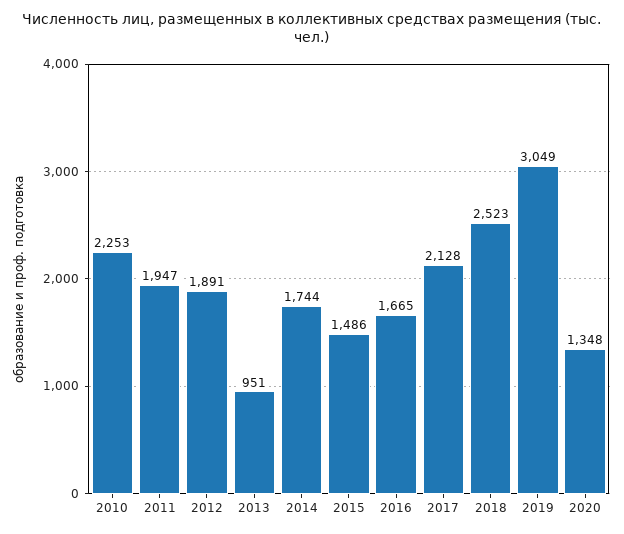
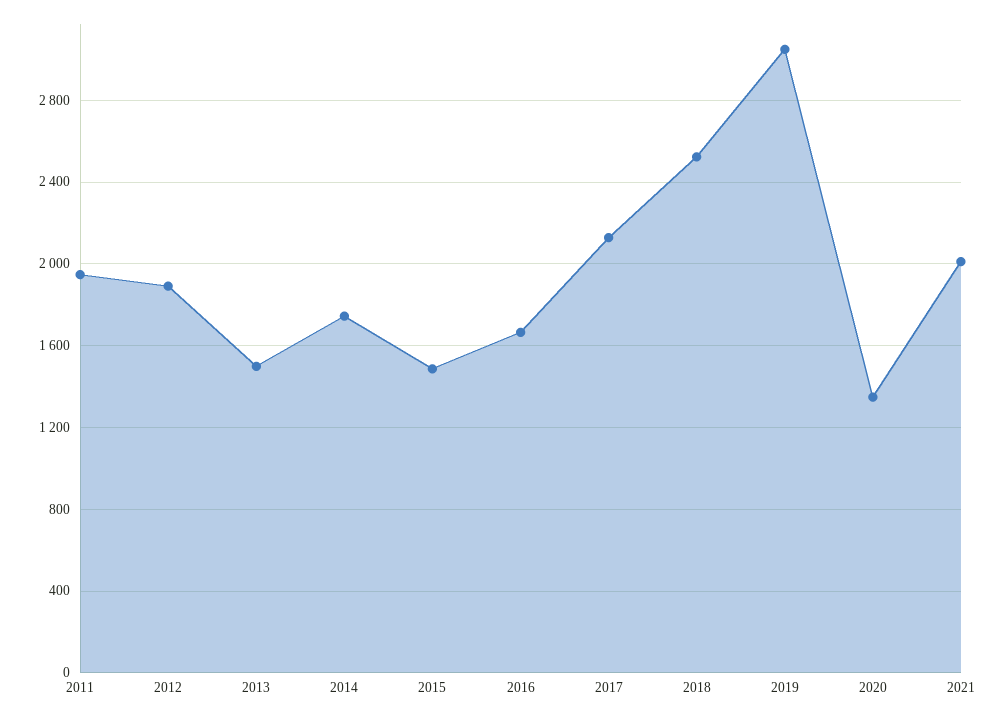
2010: 2253 -> none
2013: 951 -> 1500
2021: none -> 2000

